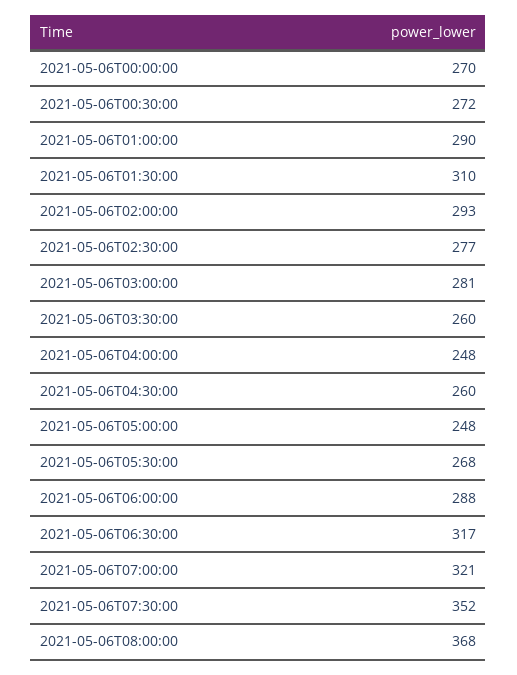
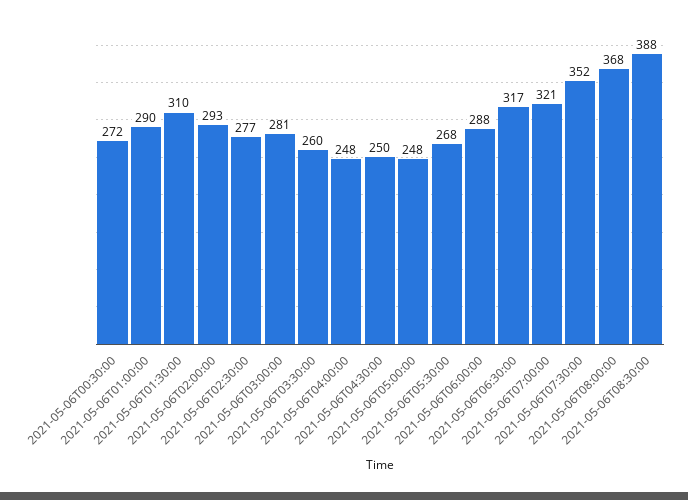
2021-05-06T00:00:00: 270 -> none
2021-05-06T04:30:00: 260 -> 250
2021-05-06T08:30:00: none -> 388

